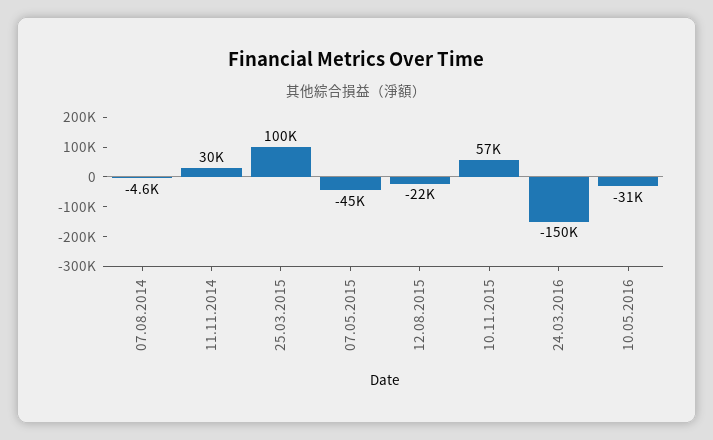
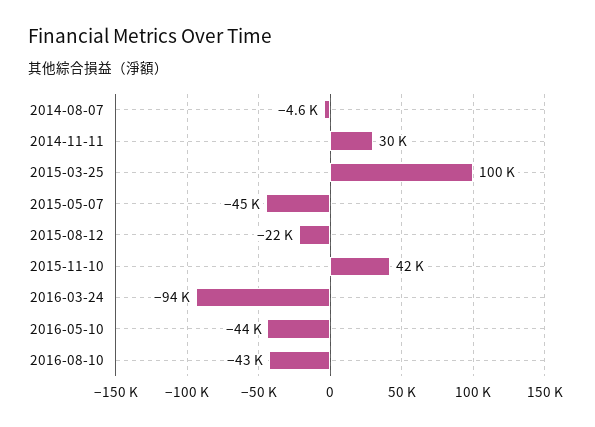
10.11.2015: 57000 -> 42000
24.03.2016: -150000 -> -94000
10.05.2016: -31000 -> -44000
2016-08-10: none -> -43000

